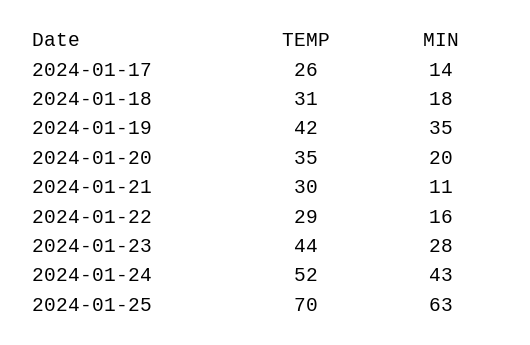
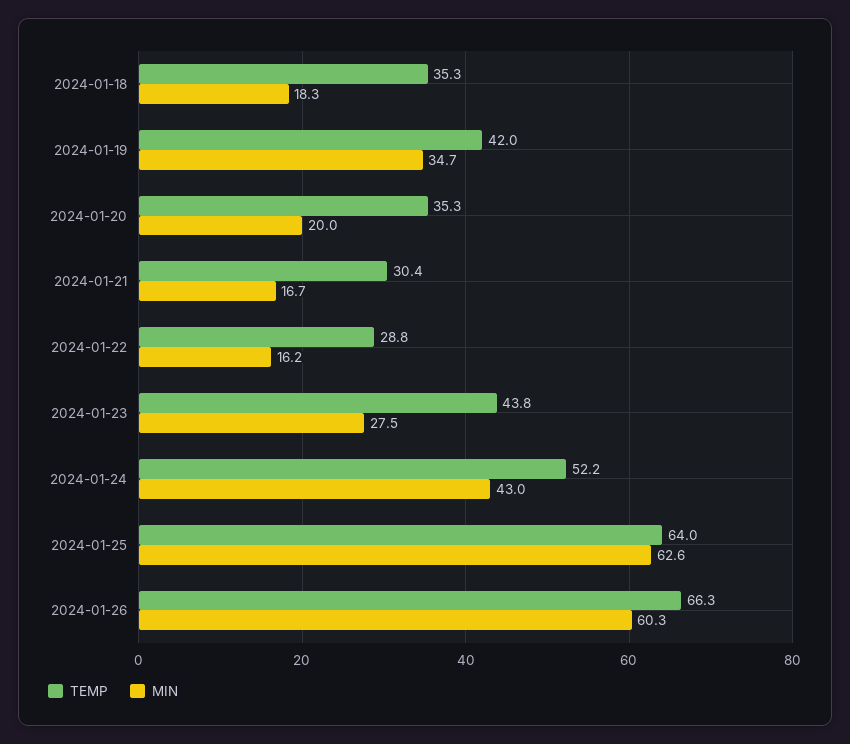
TEMP, 2024-01-17: 26 -> none
MIN, 2024-01-17: 14 -> none
TEMP, 2024-01-18: 31 -> 35.3
MIN, 2024-01-21: 11 -> 16.7
TEMP, 2024-01-25: 70 -> 64
TEMP, 2024-01-26: none -> 66.3
MIN, 2024-01-26: none -> 60.3

